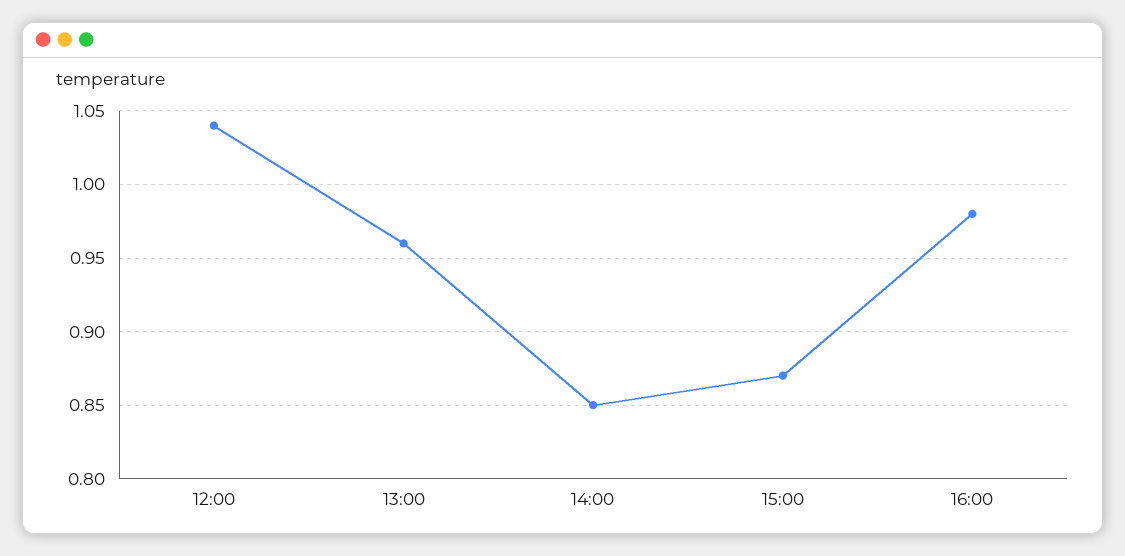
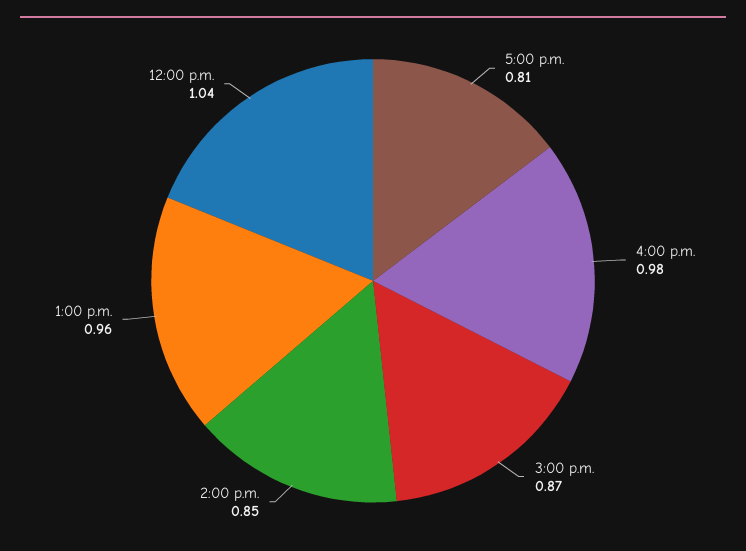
5:00 p.m.: none -> 0.81

